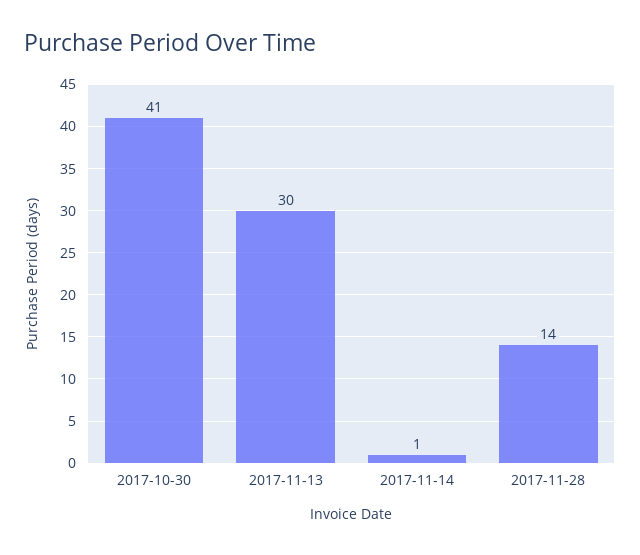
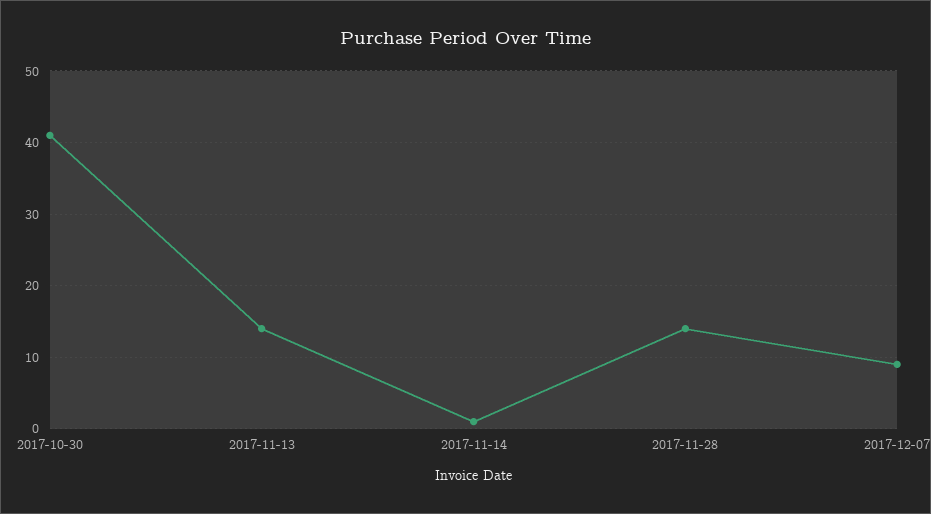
2017-11-13: 30 -> 14
2017-12-07: none -> 9

